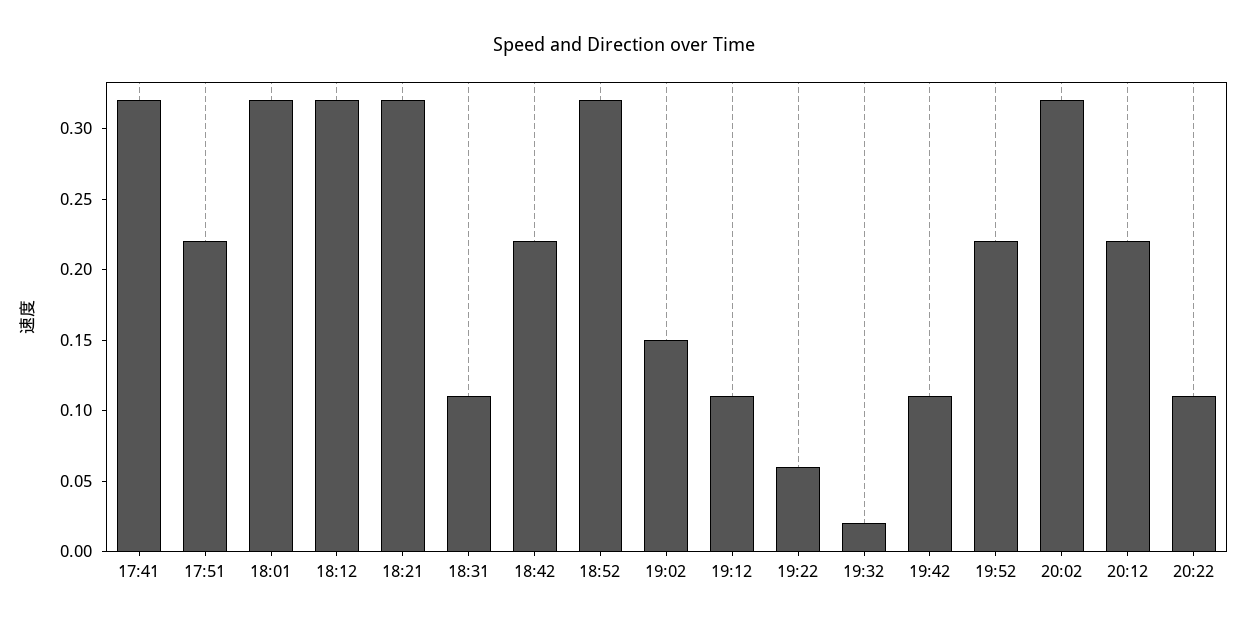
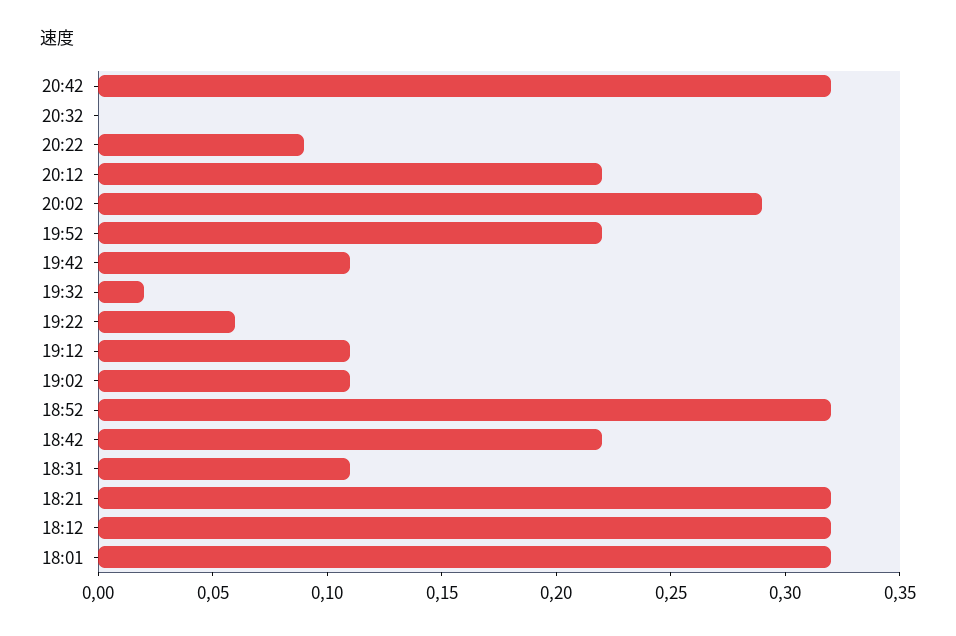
17:41: 0.32 -> none
17:51: 0.22 -> none
19:02: 0.15 -> 0.11
20:02: 0.32 -> 0.29
20:22: 0.11 -> 0.09
20:42: none -> 0.32
20:32: none -> 0

